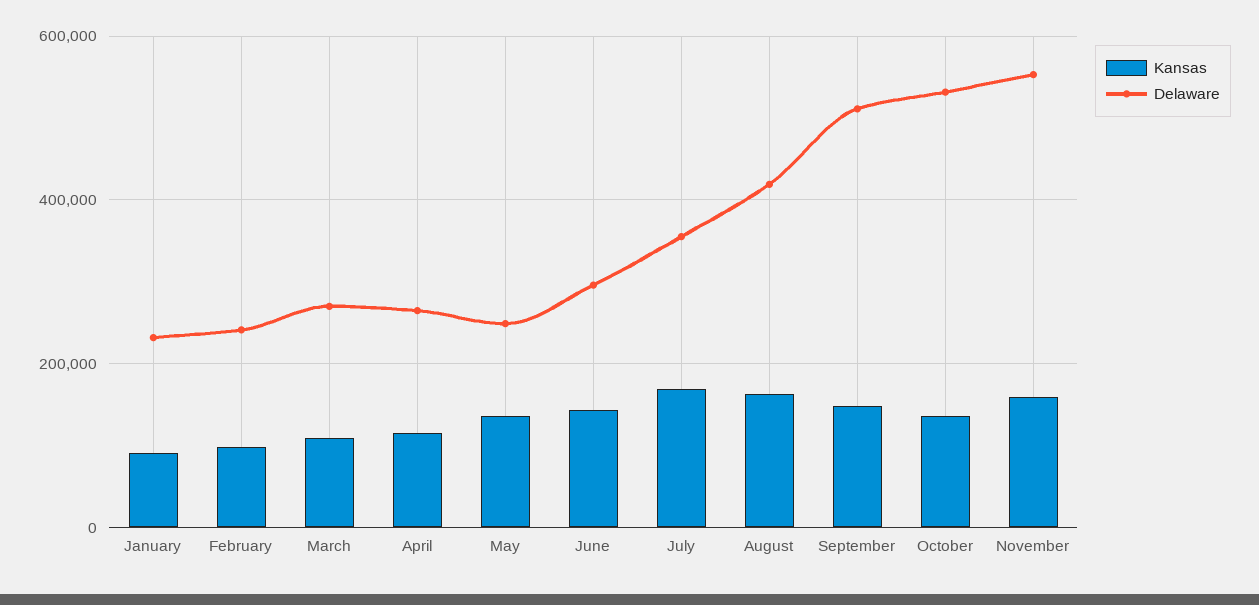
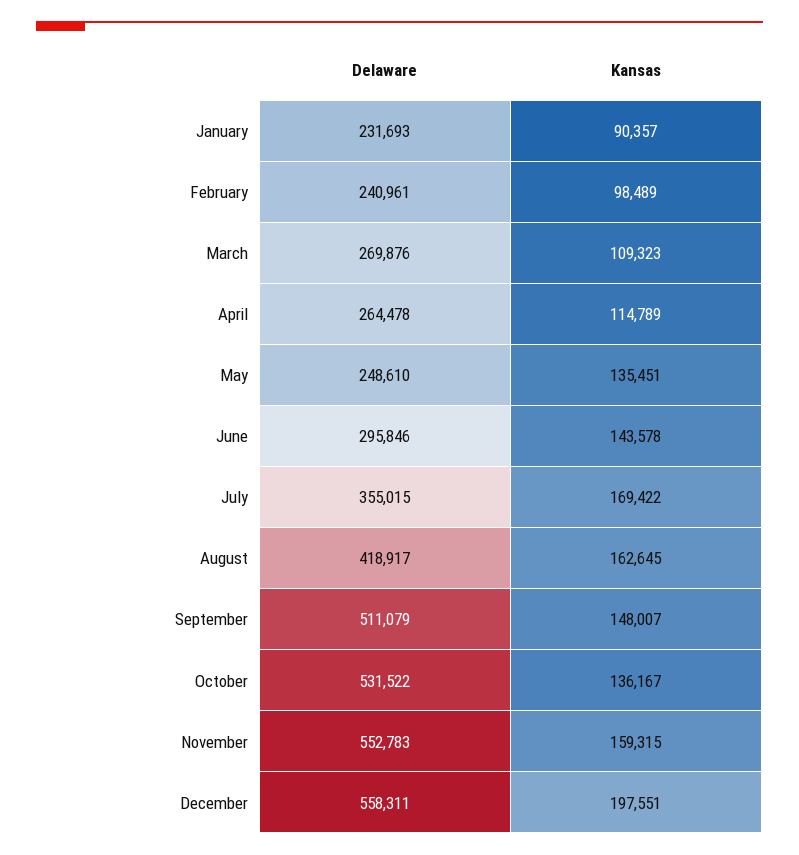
Delaware, December: none -> 558311
Kansas, December: none -> 197551

